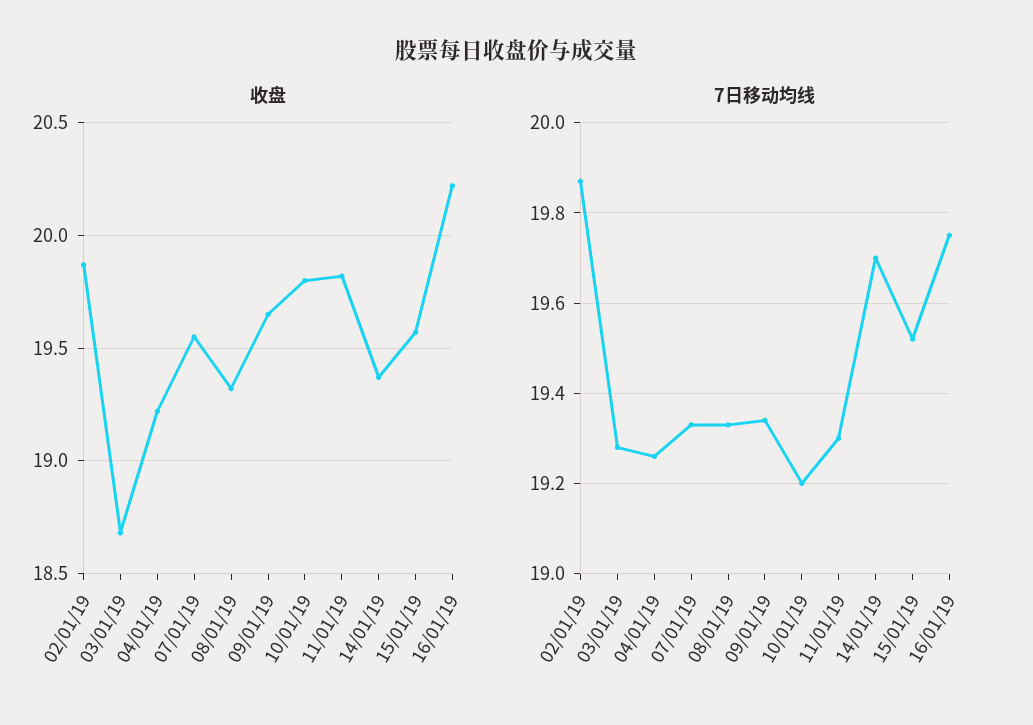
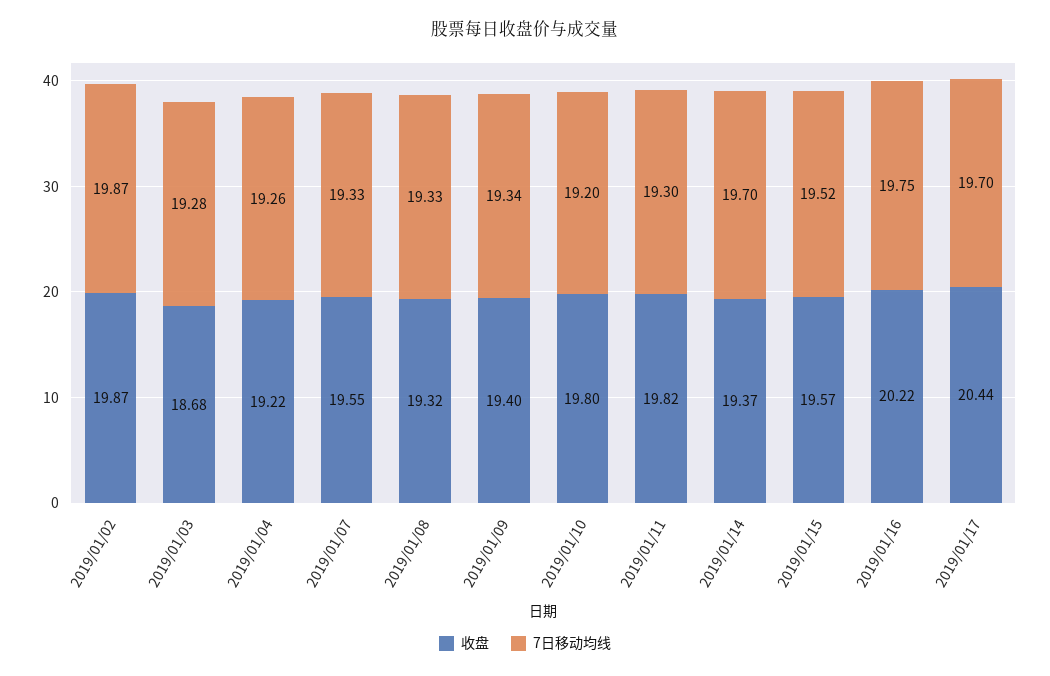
收盘, 09/01/19: 19.65 -> 19.4
收盘, 2019/01/17: none -> 20.44
7日移动均线, 2019/01/17: none -> 19.7

